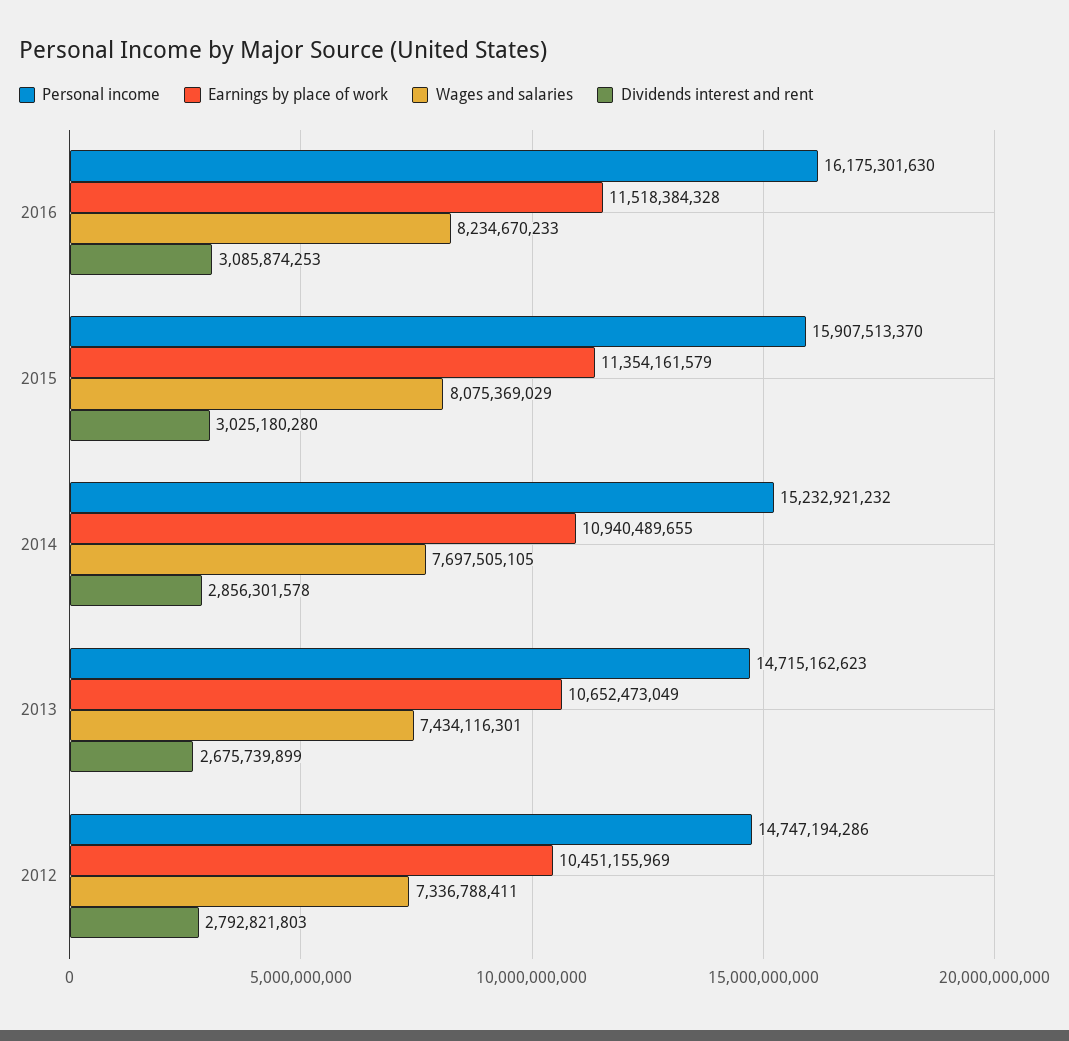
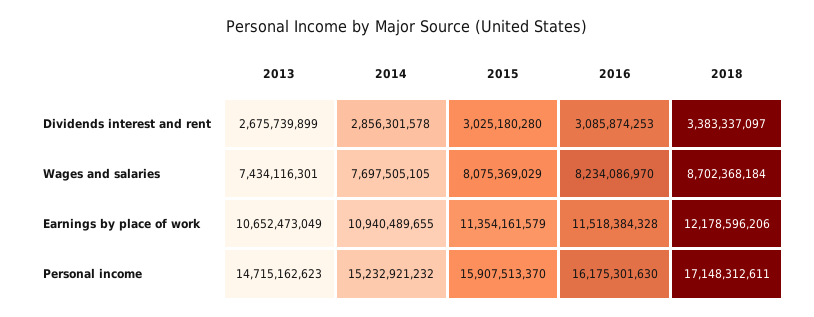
Wages and salaries, 2016: 8234670233 -> 8234086970
Personal income, 2012: 14747194286 -> none
Earnings by place of work, 2012: 10451155969 -> none
Wages and salaries, 2012: 7336788411 -> none
Dividends interest and rent, 2012: 2792821803 -> none
Dividends interest and rent, 2018: none -> 3383337097
Wages and salaries, 2018: none -> 8702368184
Earnings by place of work, 2018: none -> 12178596206
Personal income, 2018: none -> 17148312611

